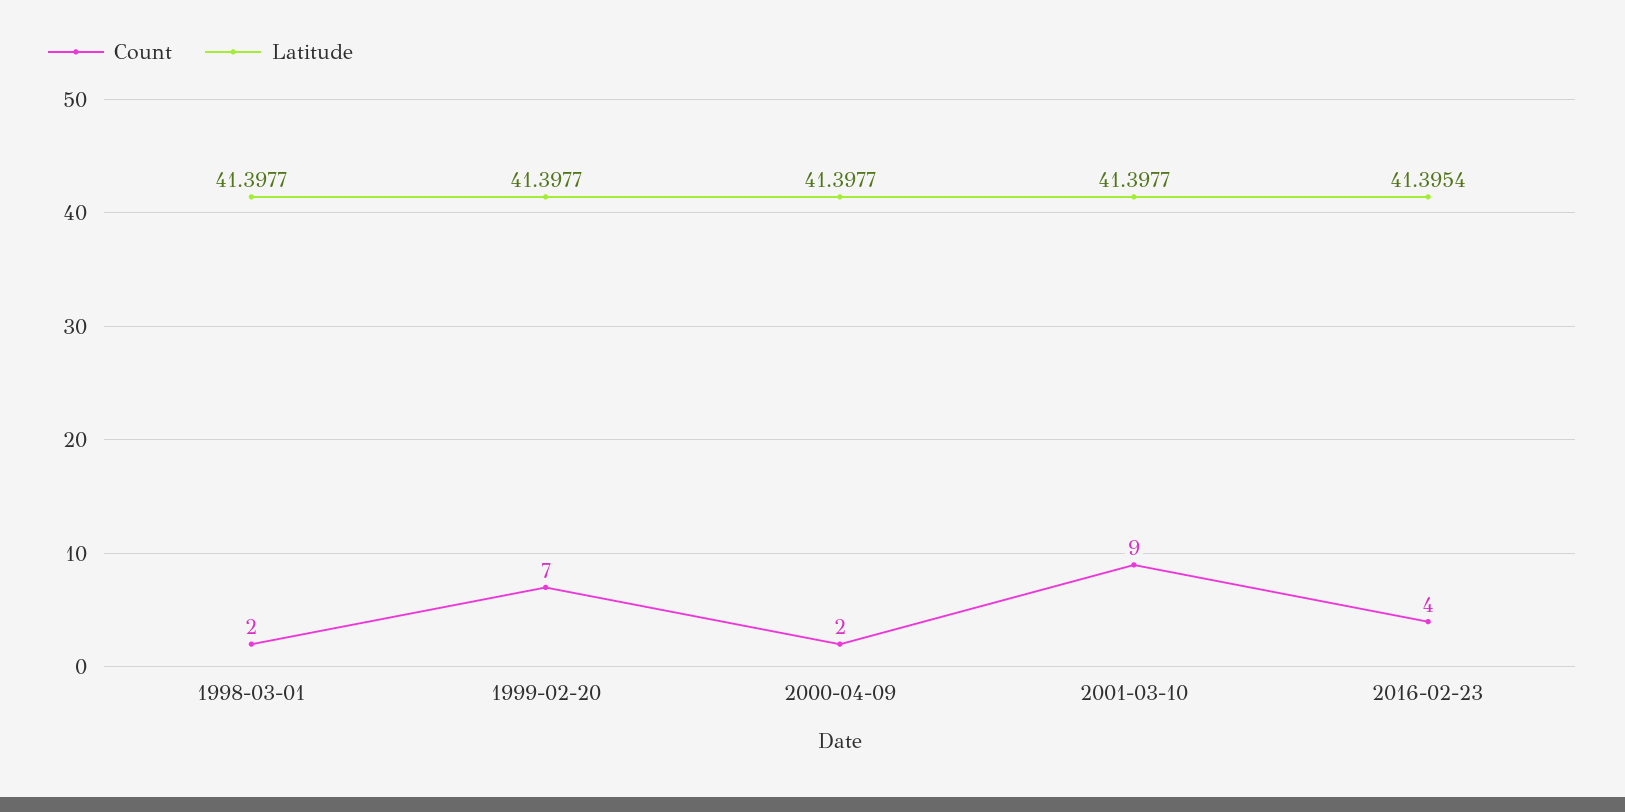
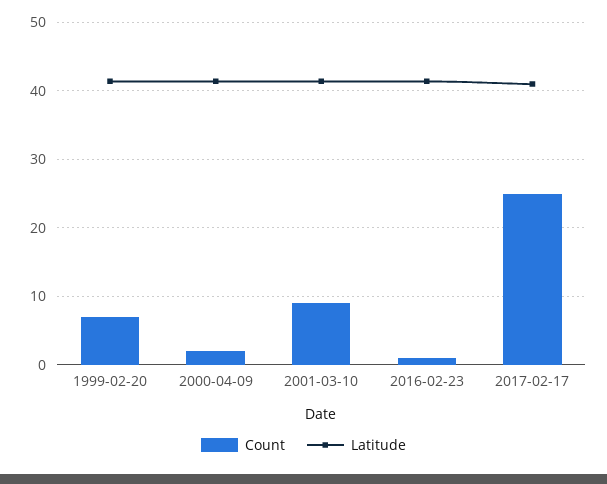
Count, 1998-03-01: 2 -> none
Latitude, 1998-03-01: 41.3977 -> none
Count, 2016-02-23: 4 -> 1
Count, 2017-02-17: none -> 25
Latitude, 2017-02-17: none -> 41

